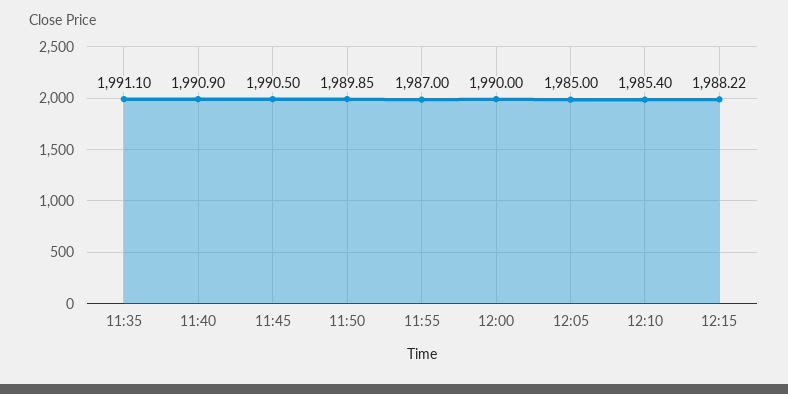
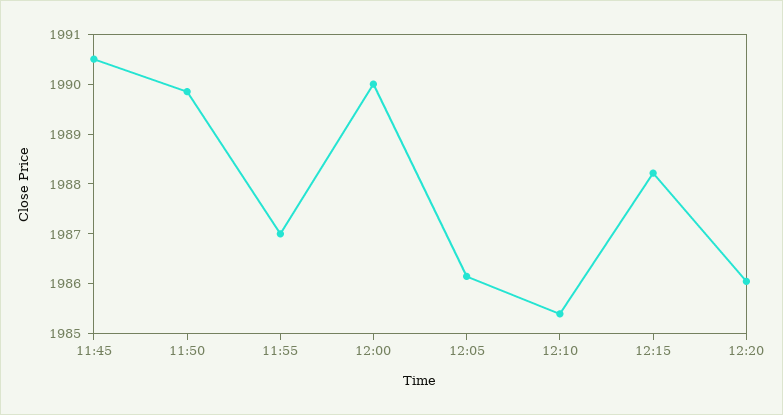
11:35: 1991.1 -> none
11:40: 1990.9 -> none
12:05: 1985 -> 1986.2
12:20: none -> 1986

